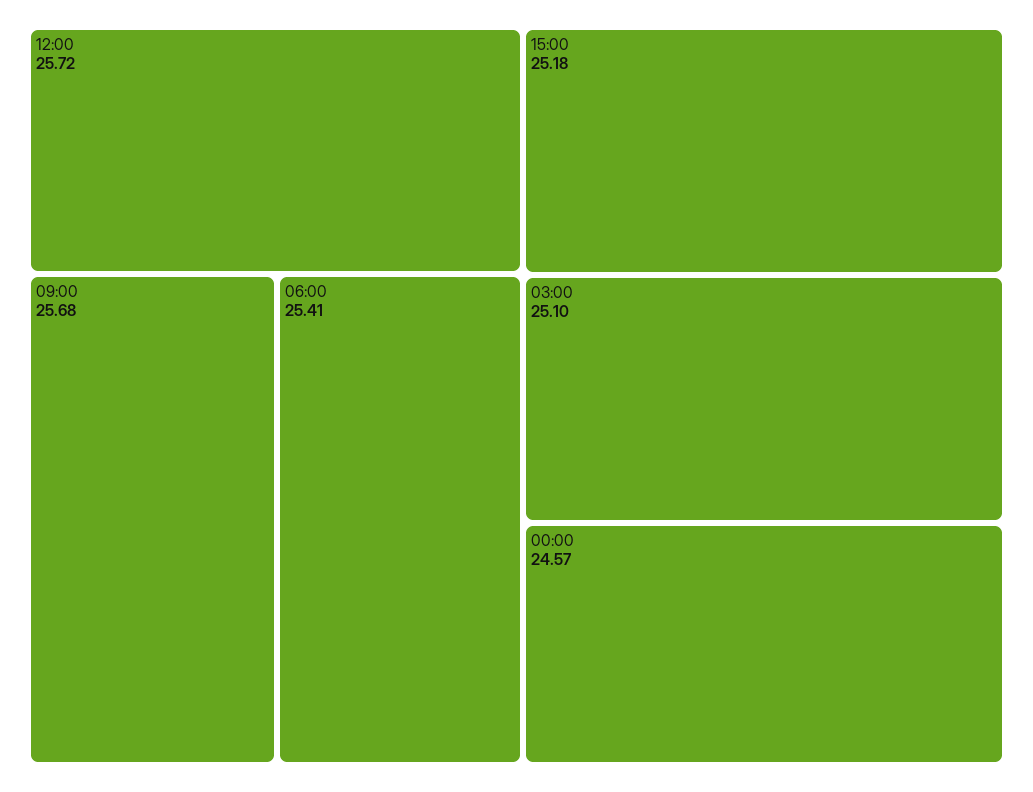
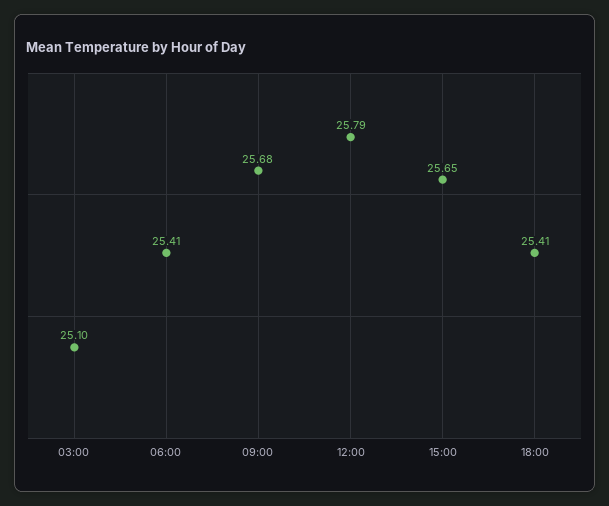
12:00: 25.72 -> 25.79
15:00: 25.18 -> 25.65
00:00: 24.57 -> none
18:00: none -> 25.41

